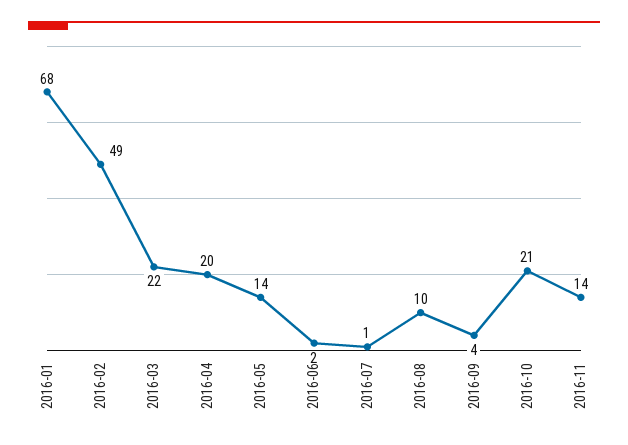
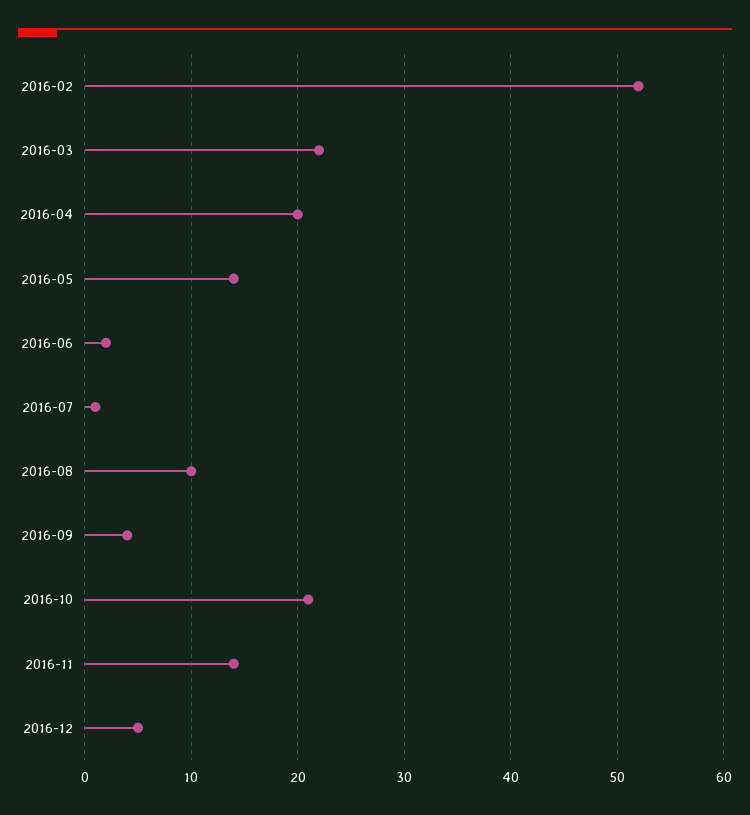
2016-01: 68 -> none
2016-02: 49 -> 52
2016-12: none -> 5

